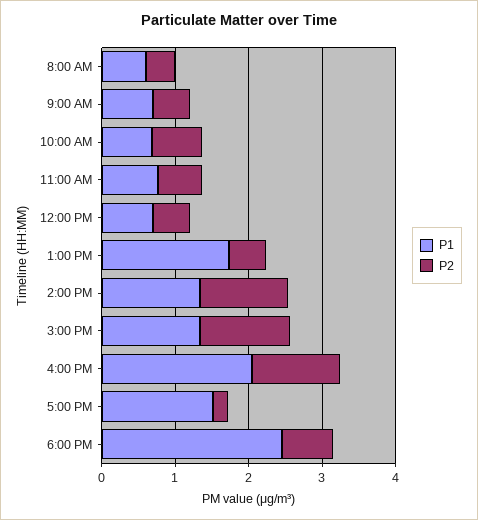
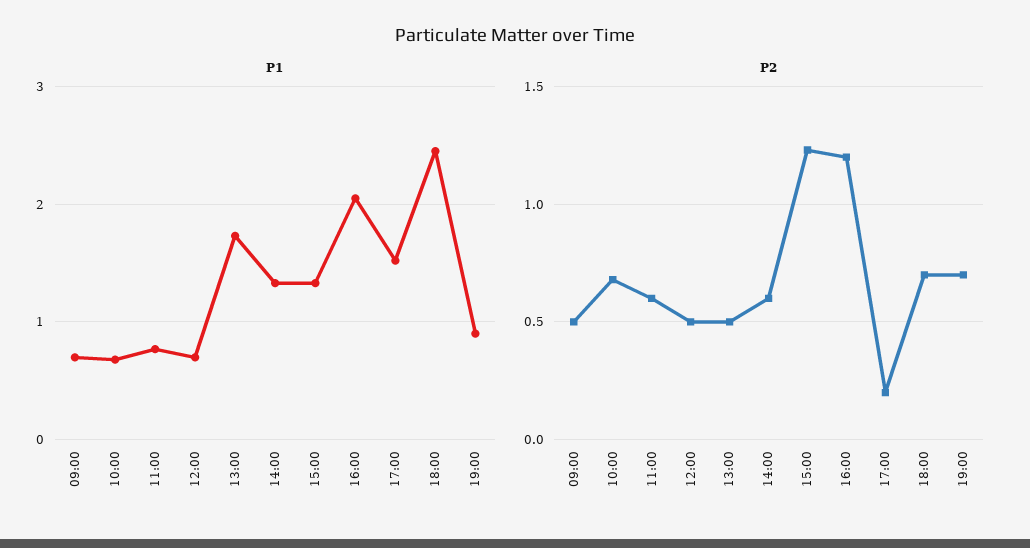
P1, 8:00 AM: 0.6 -> none
P2, 8:00 AM: 0.4 -> none
P2, 2:00 PM: 1.2 -> 0.6
P1, 19:00: none -> 0.9
P2, 19:00: none -> 0.7

